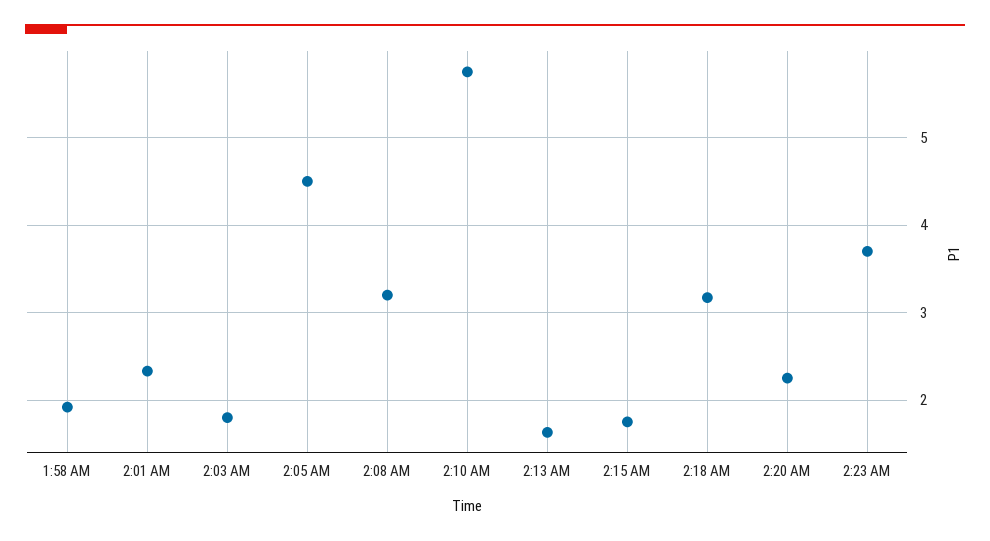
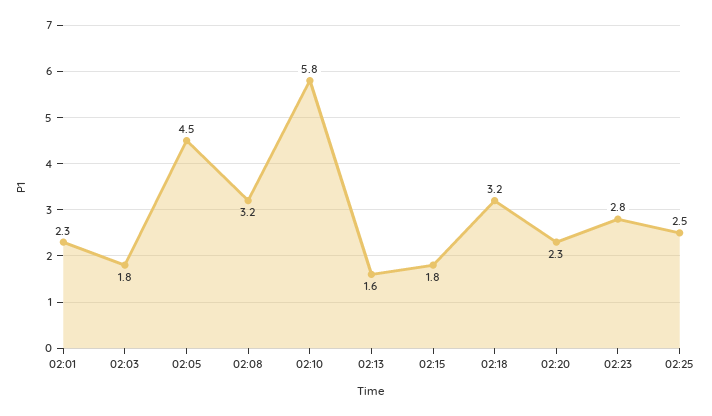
1:58 AM: 1.9 -> none
2:23 AM: 3.7 -> 2.8
02:25: none -> 2.5

